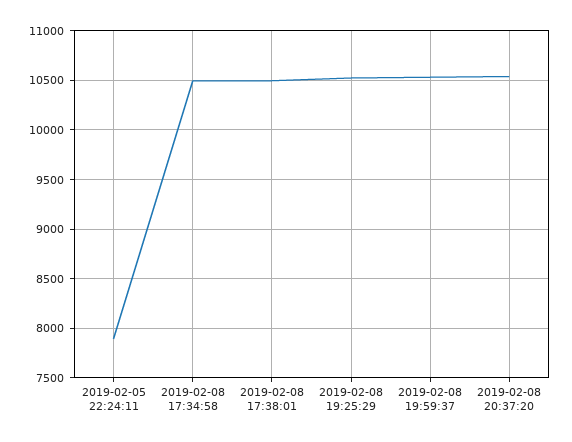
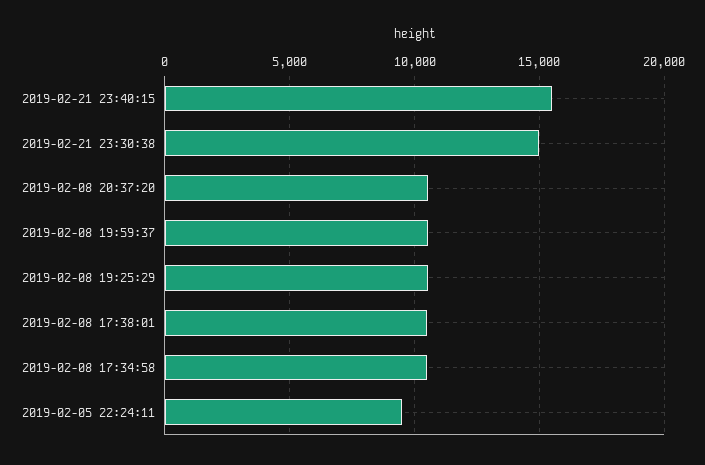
2019-02-05 22:24:11: 7900 -> 9500
2019-02-21 23:40:15: none -> 15500
2019-02-21 23:30:38: none -> 15000

